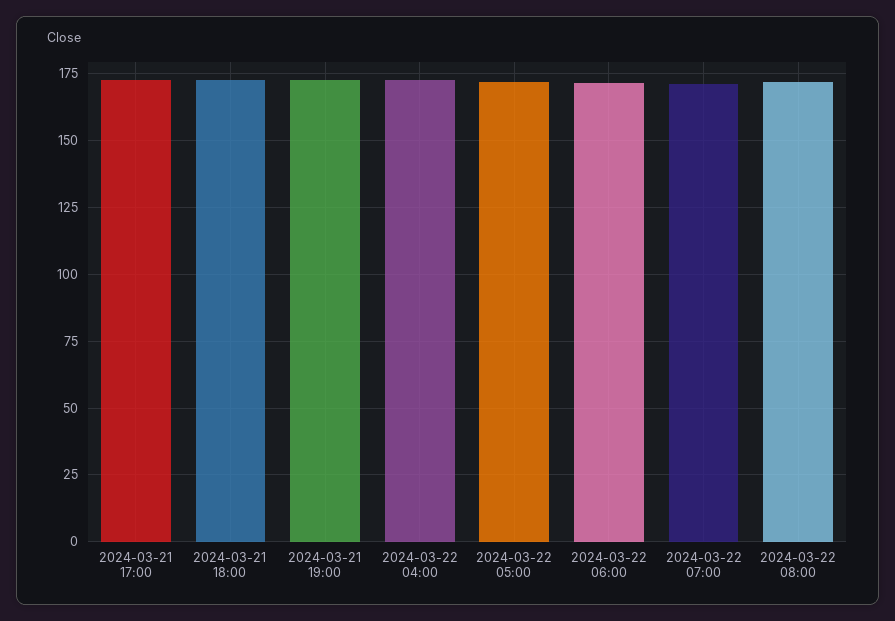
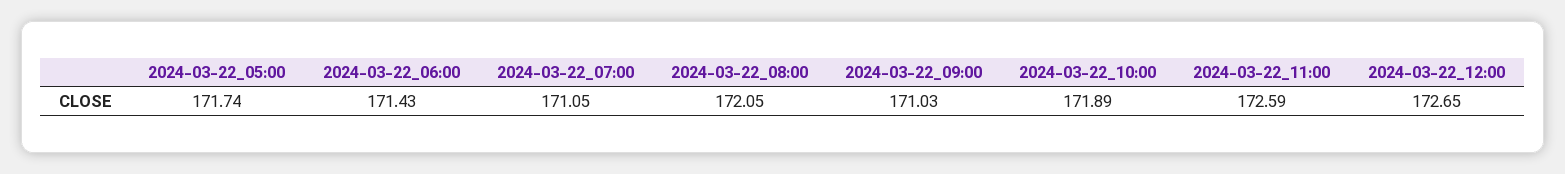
2024-03-21 17:00: 172.5 -> none
2024-03-21 18:00: 172.5 -> none
2024-03-21 19:00: 172.5 -> none
2024-03-22 04:00: 172.5 -> none
2024-03-22_09:00: none -> 171.03
2024-03-22_10:00: none -> 171.89
2024-03-22_11:00: none -> 172.59
2024-03-22_12:00: none -> 172.65

